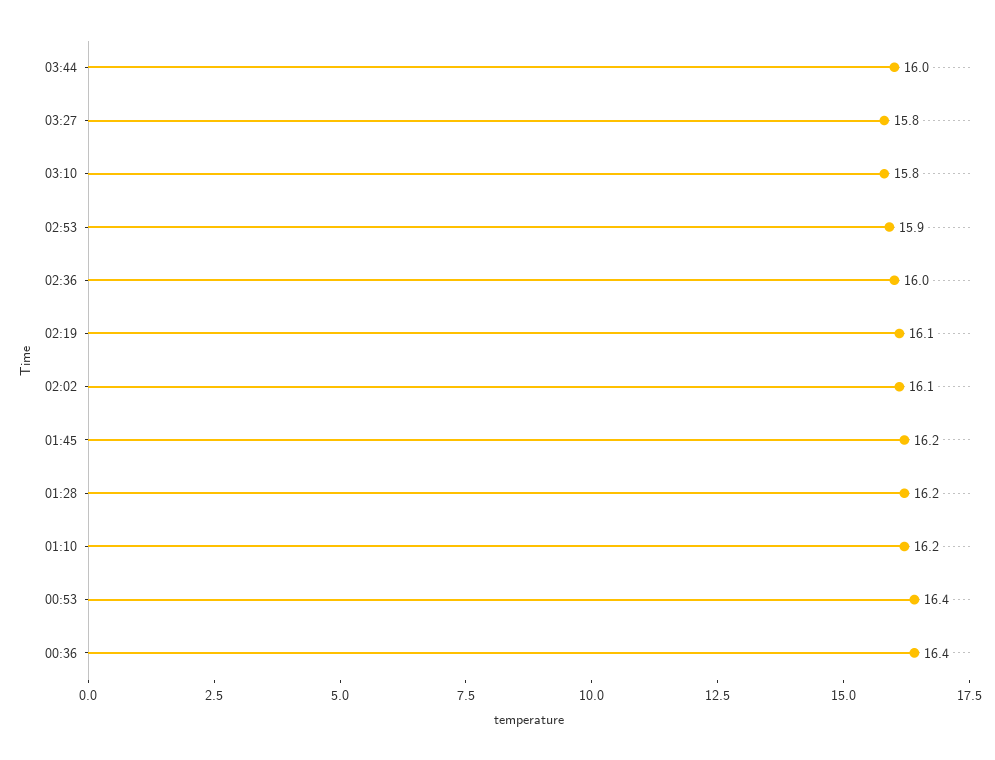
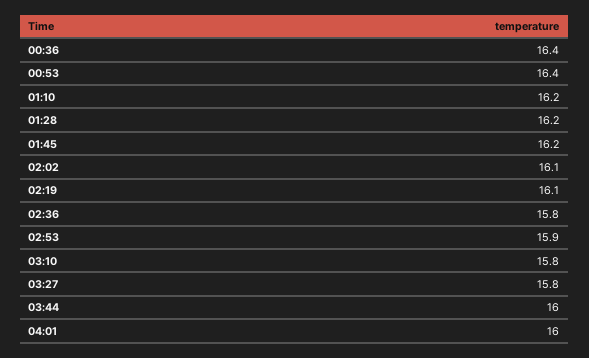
02:36: 16 -> 15.8
04:01: none -> 16

